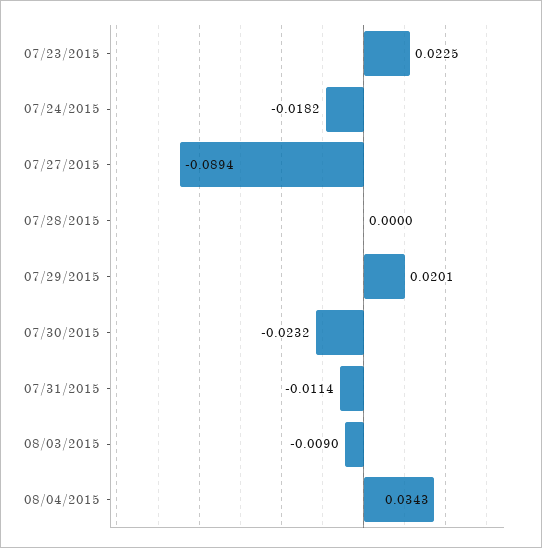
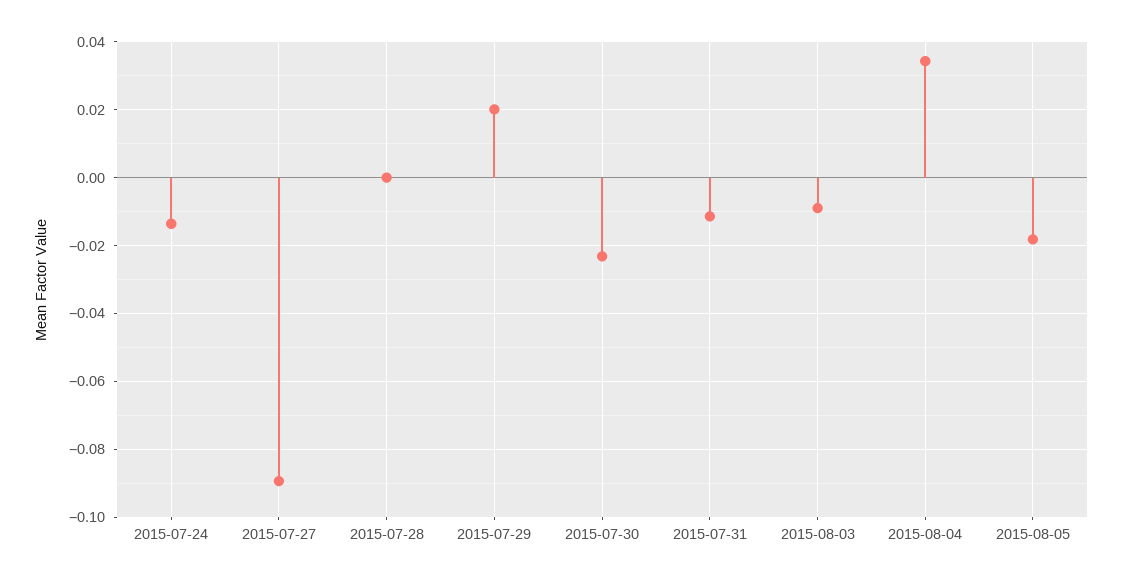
07/23/2015: 0.0225 -> none
07/24/2015: -0.0182 -> -0.014
2015-08-05: none -> -0.018

